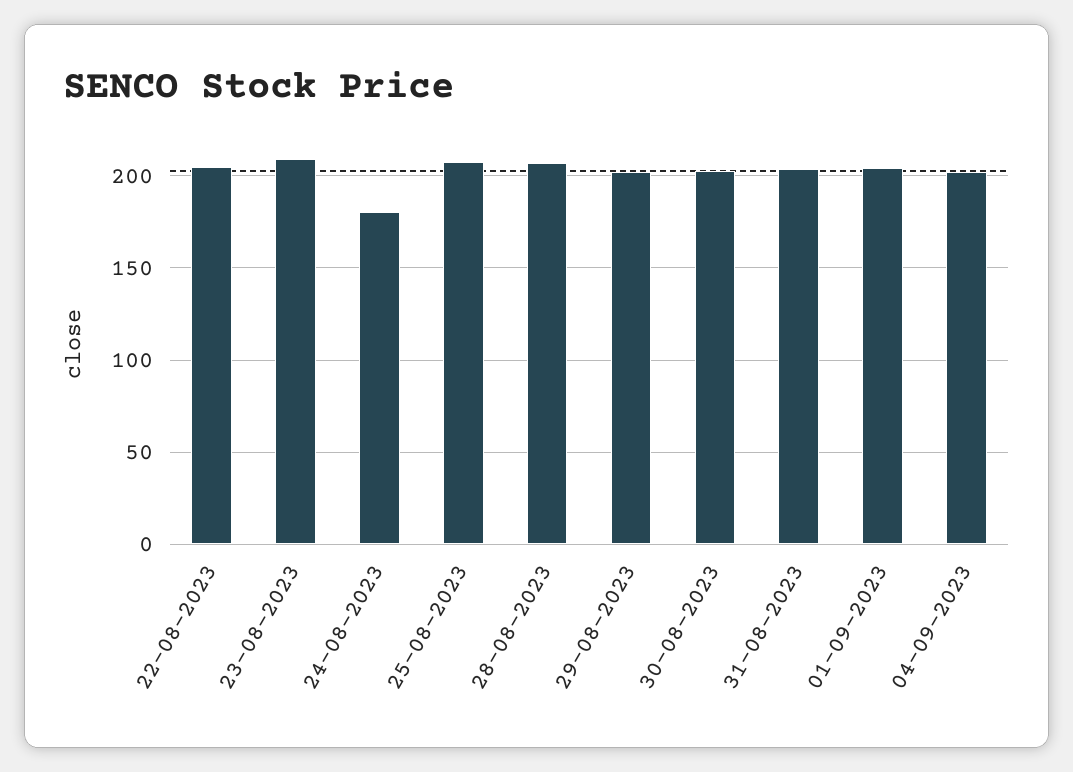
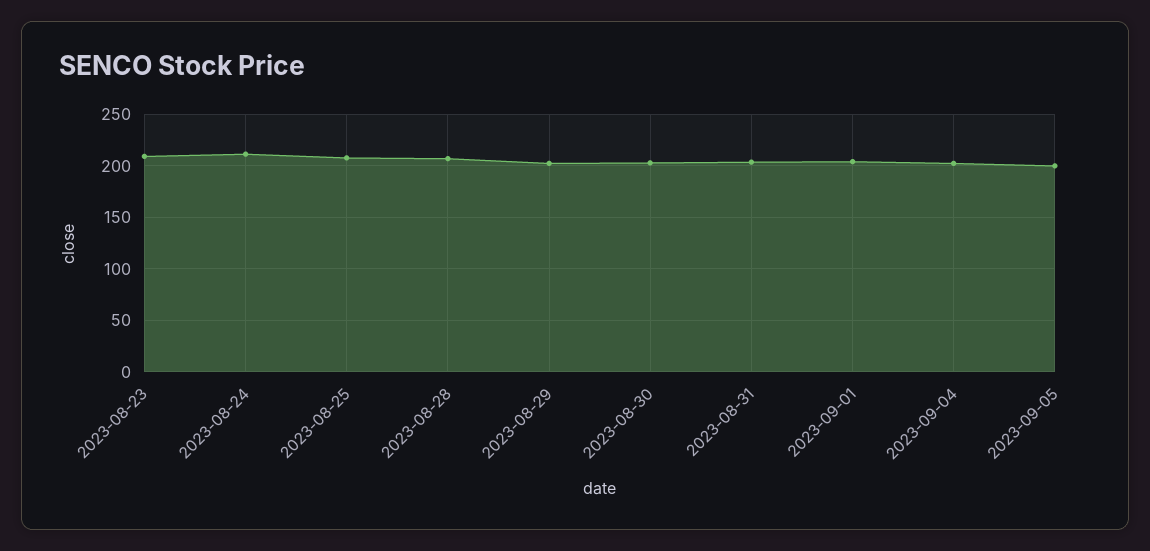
22-08-2023: 205 -> none
24-08-2023: 180 -> 210
2023-09-05: none -> 200

